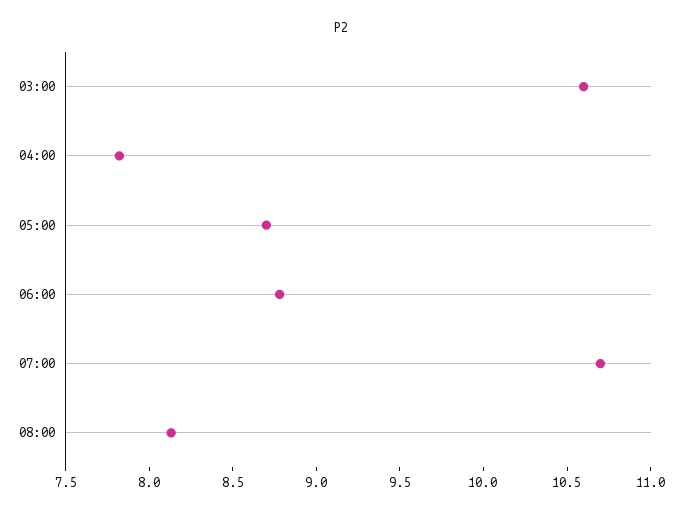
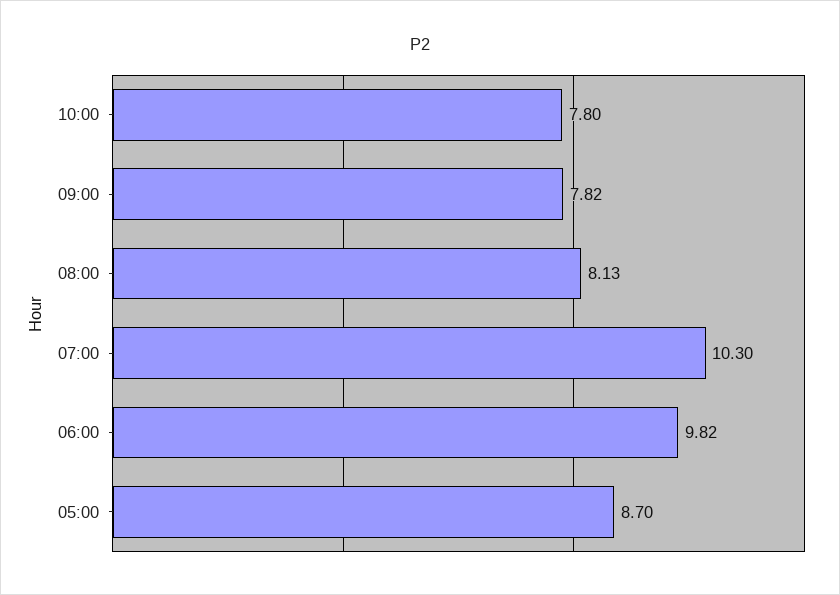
03:00: 10.6 -> none
04:00: 7.8 -> none
06:00: 8.8 -> 9.82
07:00: 10.7 -> 10.3
10:00: none -> 7.8
09:00: none -> 7.82

